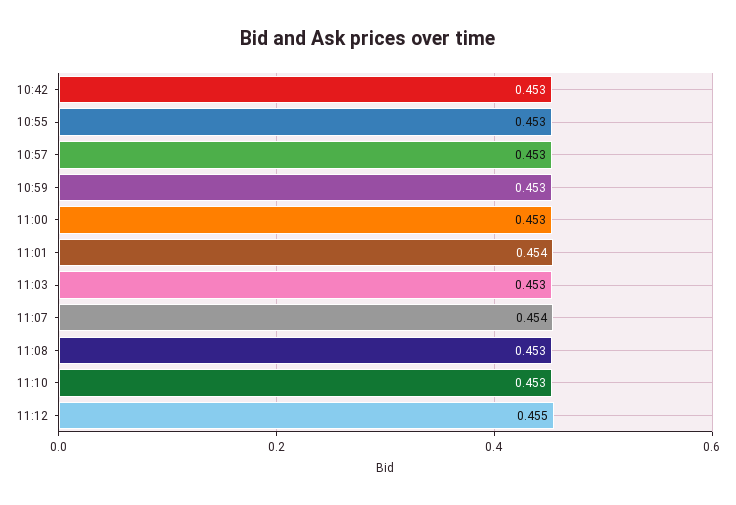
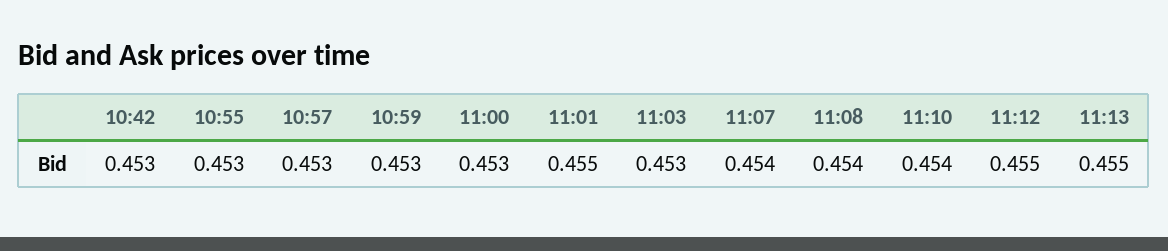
11:01: 0.454 -> 0.455
11:08: 0.453 -> 0.454
11:10: 0.453 -> 0.454
11:13: none -> 0.455

